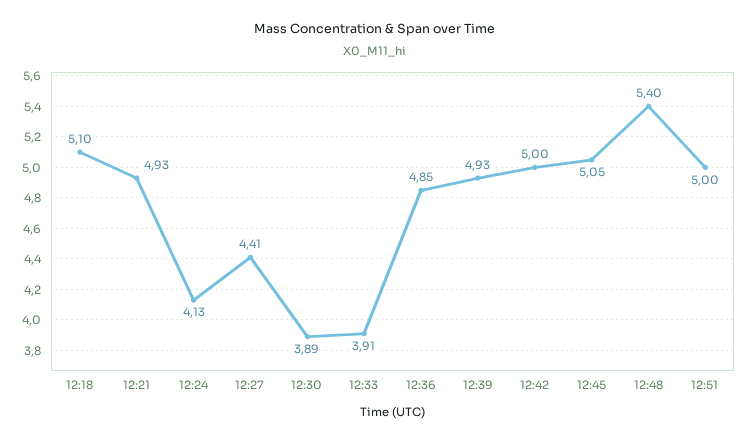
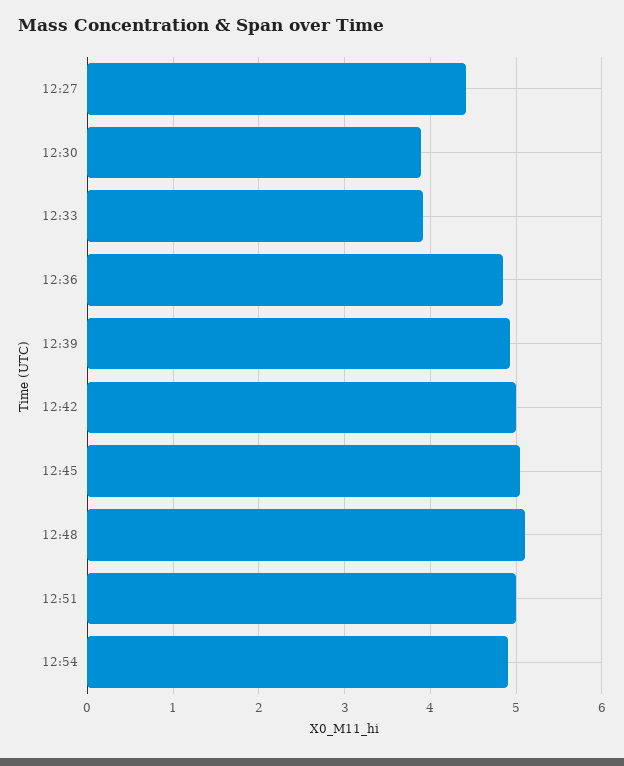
12:18: 5.1 -> none
12:21: 4.93 -> none
12:24: 4.13 -> none
12:48: 5.4 -> 5.1
12:54: none -> 4.9

